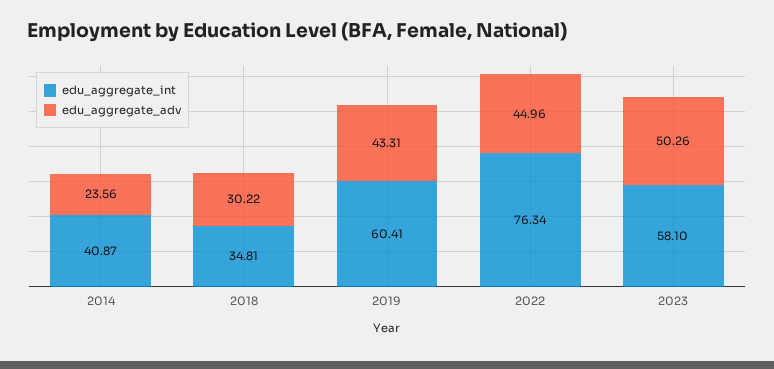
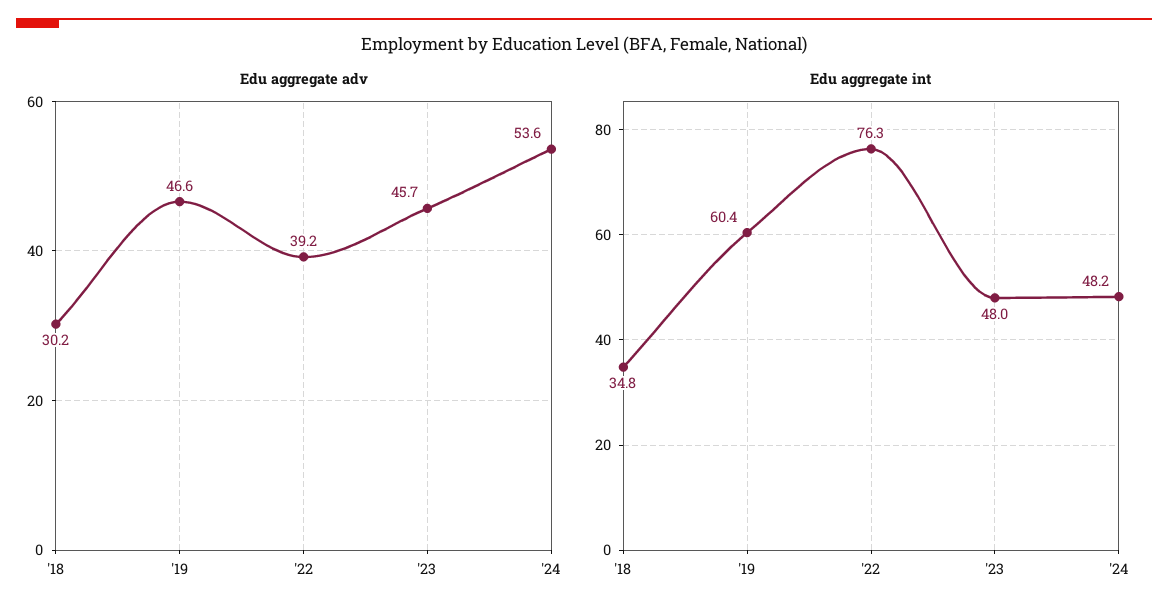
edu_aggregate_int, 2014: 40.87 -> none
edu_aggregate_adv, 2014: 23.56 -> none
edu_aggregate_adv, 2019: 43.31 -> 46.6
edu_aggregate_adv, 2022: 44.96 -> 39.2
edu_aggregate_int, 2023: 58.1 -> 48
edu_aggregate_adv, 2023: 50.26 -> 45.7
edu_aggregate_adv, '24: none -> 53.6
edu_aggregate_int, '24: none -> 48.2

